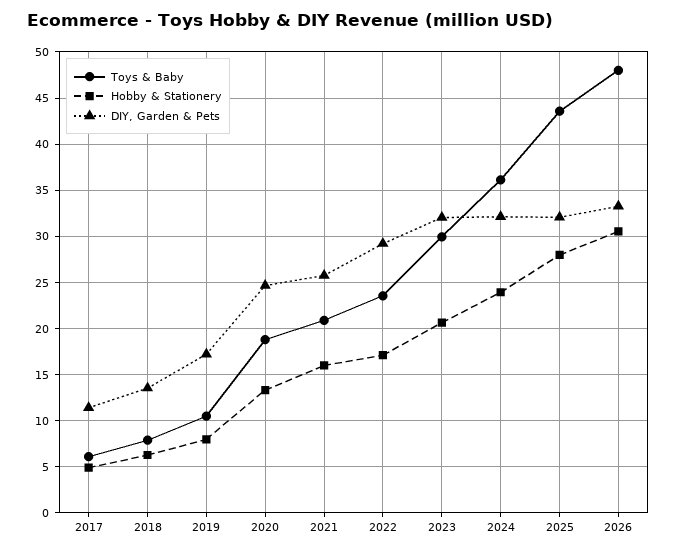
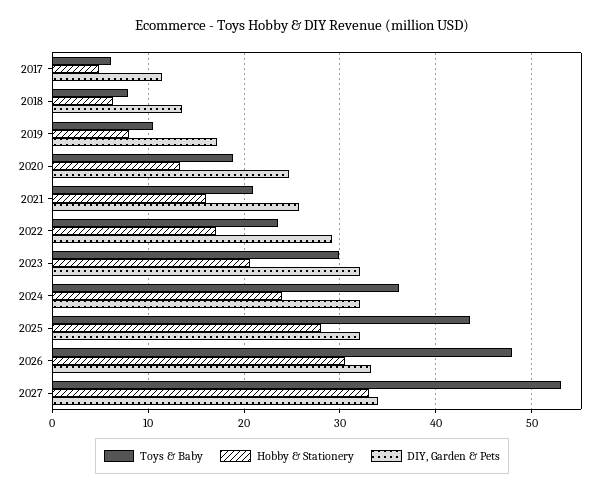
Toys & Baby, 2027: none -> 53
Hobby & Stationery, 2027: none -> 33
DIY, Garden & Pets, 2027: none -> 34

